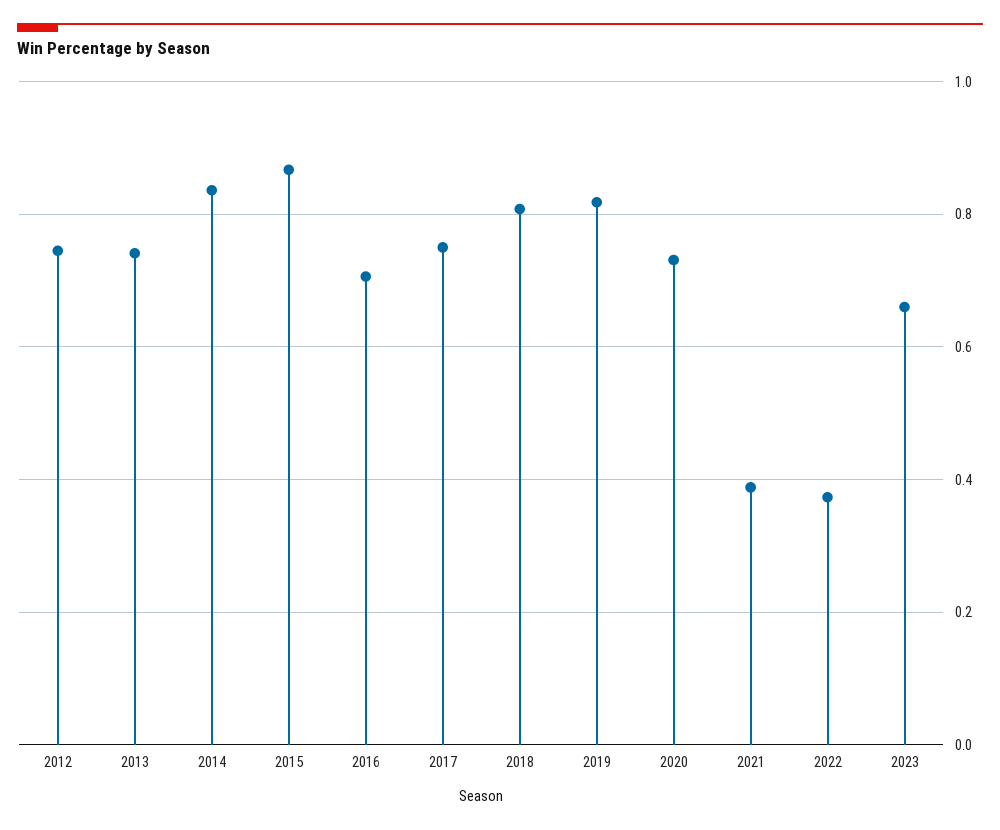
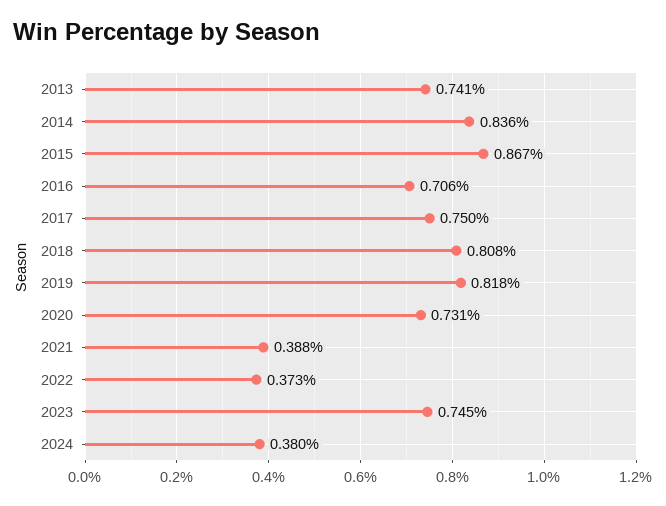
2012: 0.74 -> none
2023: 0.66 -> 0.745
2024: none -> 0.38

